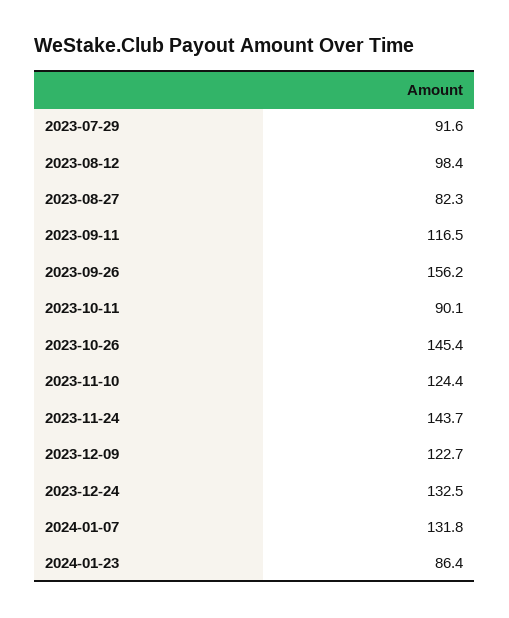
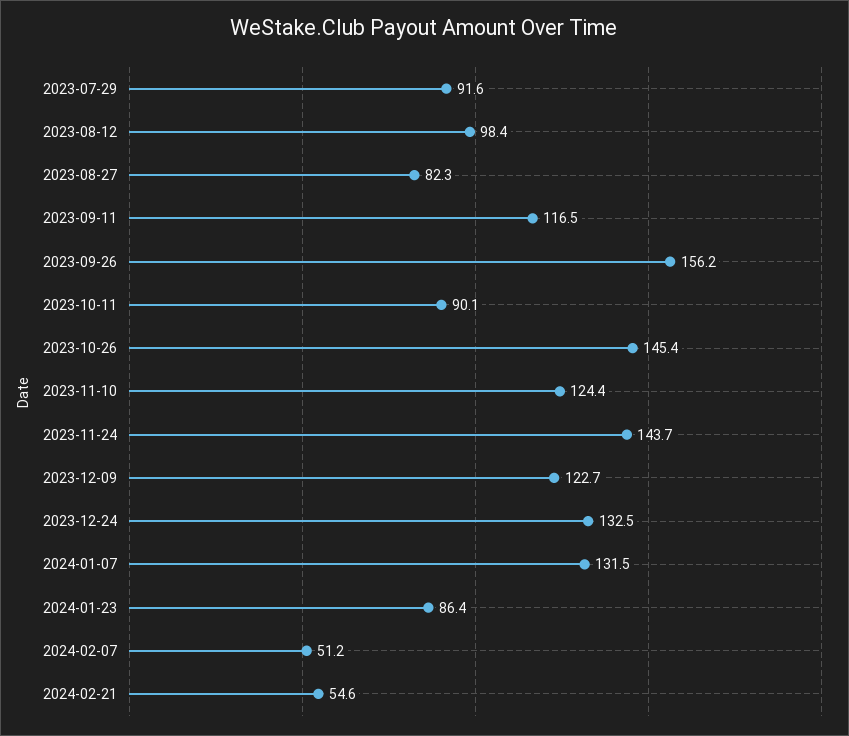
2024-01-07: 131.8 -> 131.5
2024-02-07: none -> 51.2
2024-02-21: none -> 54.6

